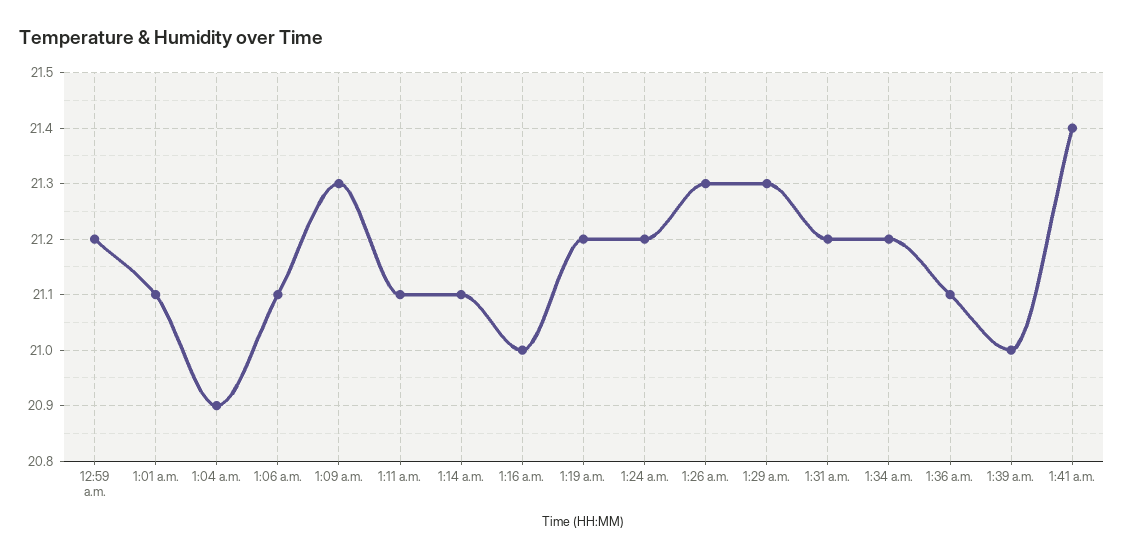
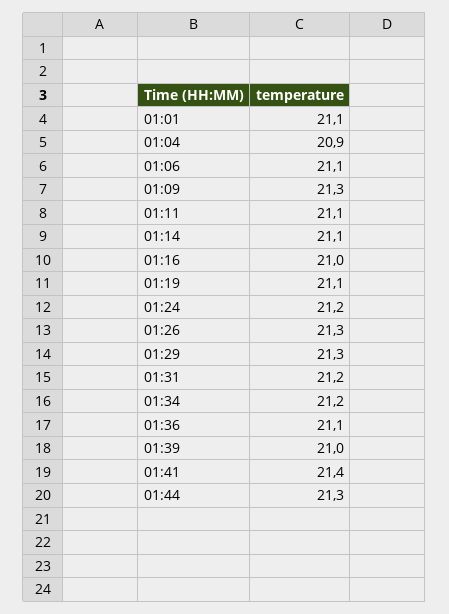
12:59 a.m.: 21.2 -> none
1:19 a.m.: 21.2 -> 21.1
01:44: none -> 21.3

